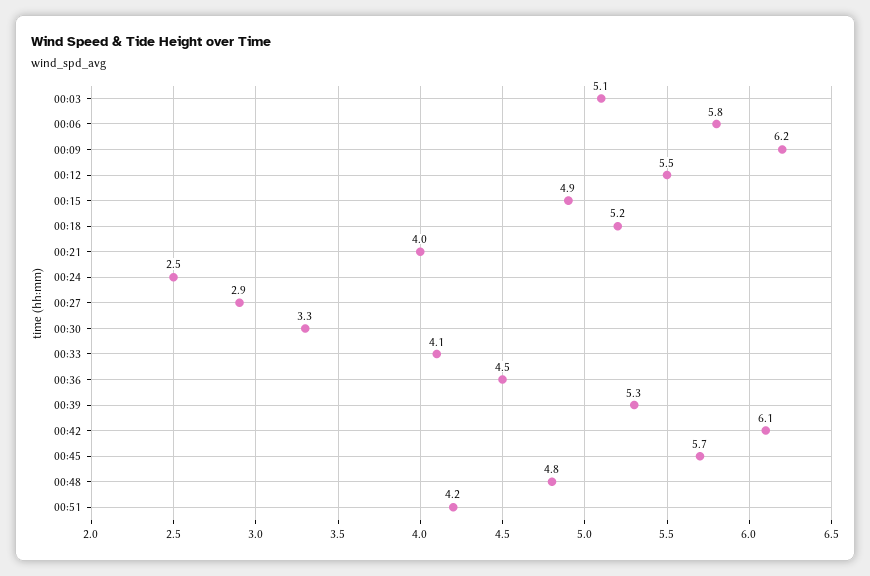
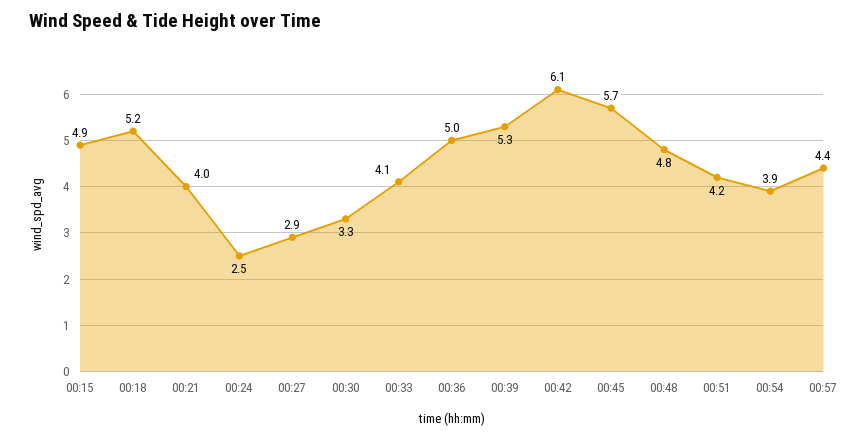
00:03: 5.1 -> none
00:06: 5.8 -> none
00:09: 6.2 -> none
00:12: 5.5 -> none
00:36: 4.5 -> 5
00:54: none -> 3.9
00:57: none -> 4.4

